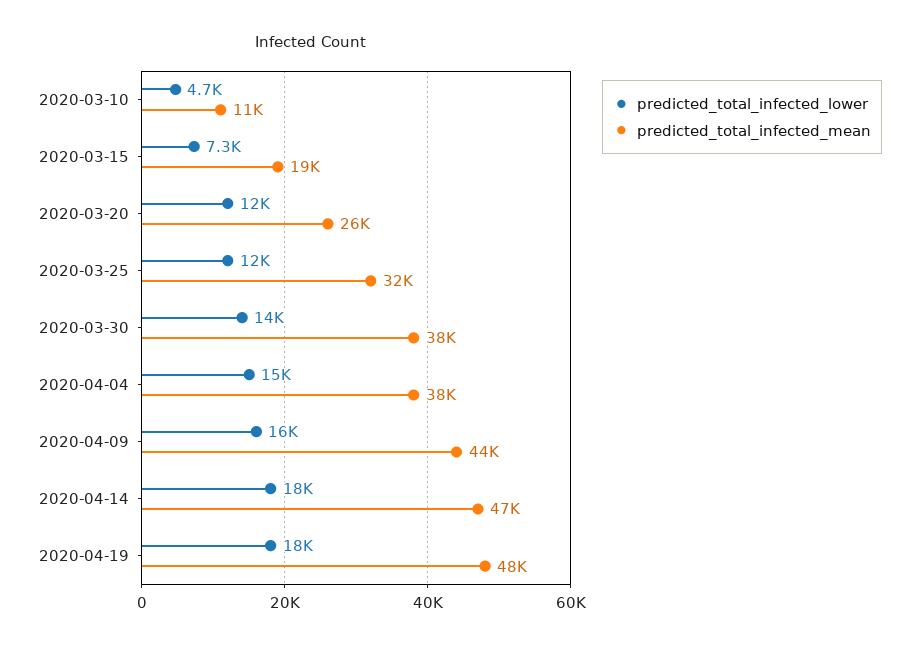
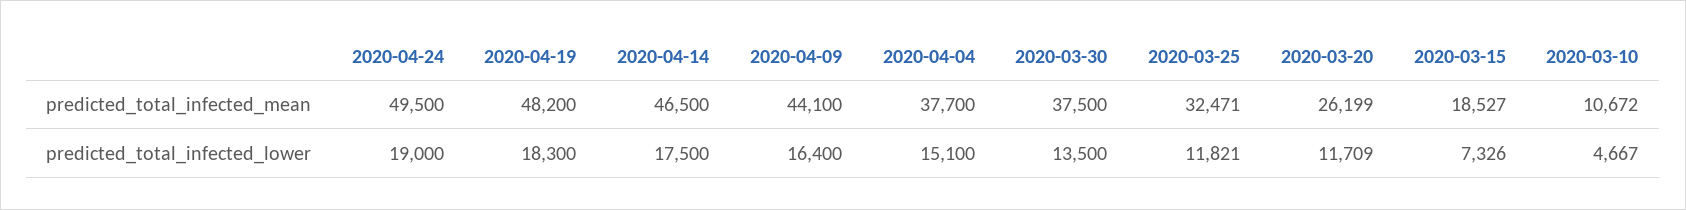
predicted_total_infected_mean, 2020-04-24: none -> 49500
predicted_total_infected_lower, 2020-04-24: none -> 19000

